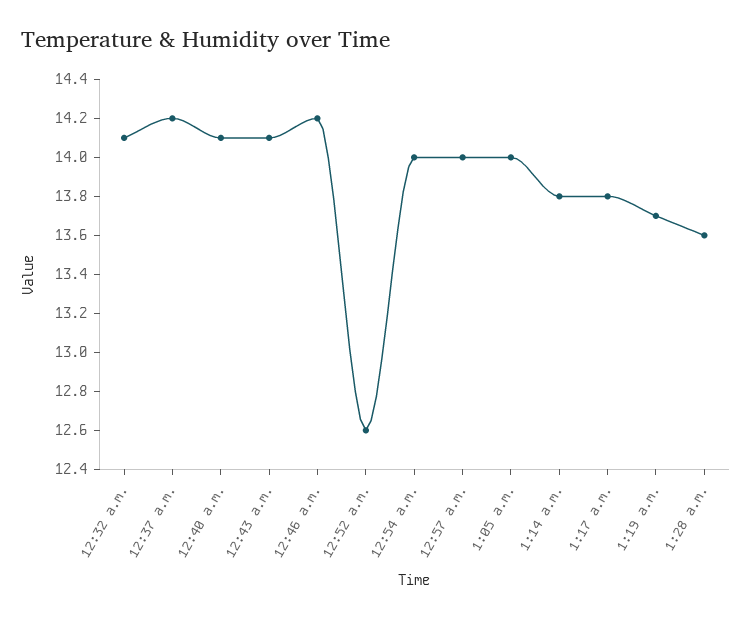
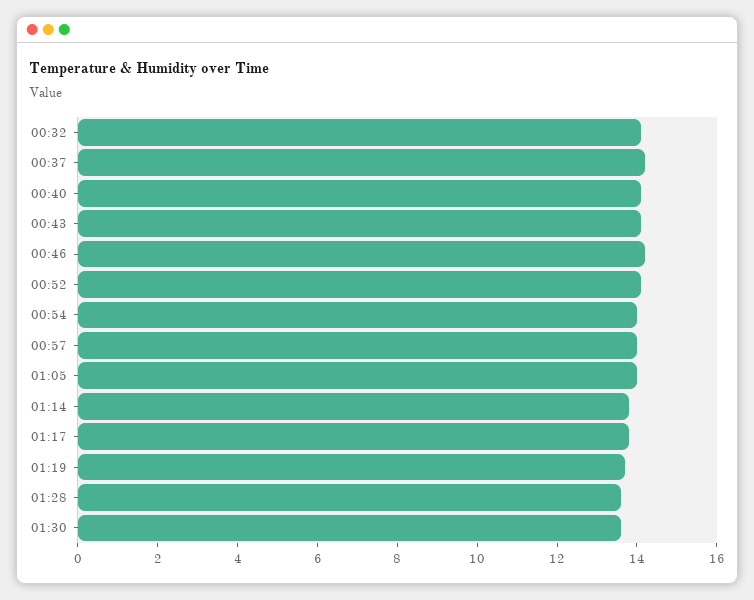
12:52 a.m.: 12.6 -> 14
01:30: none -> 13.5

